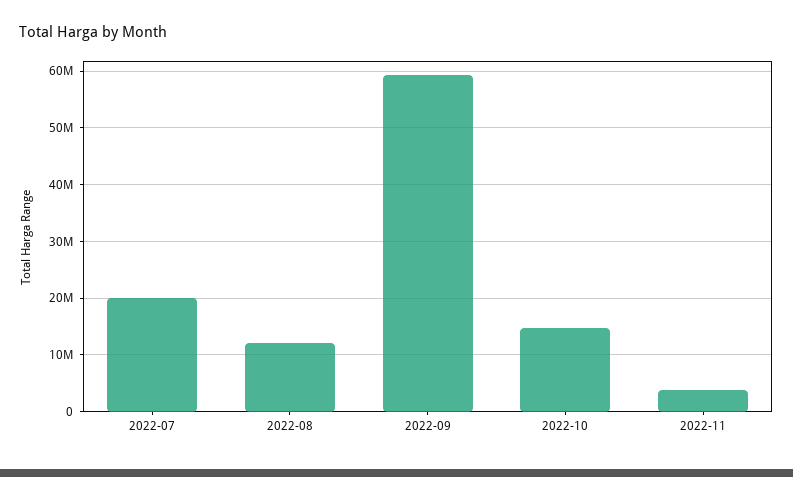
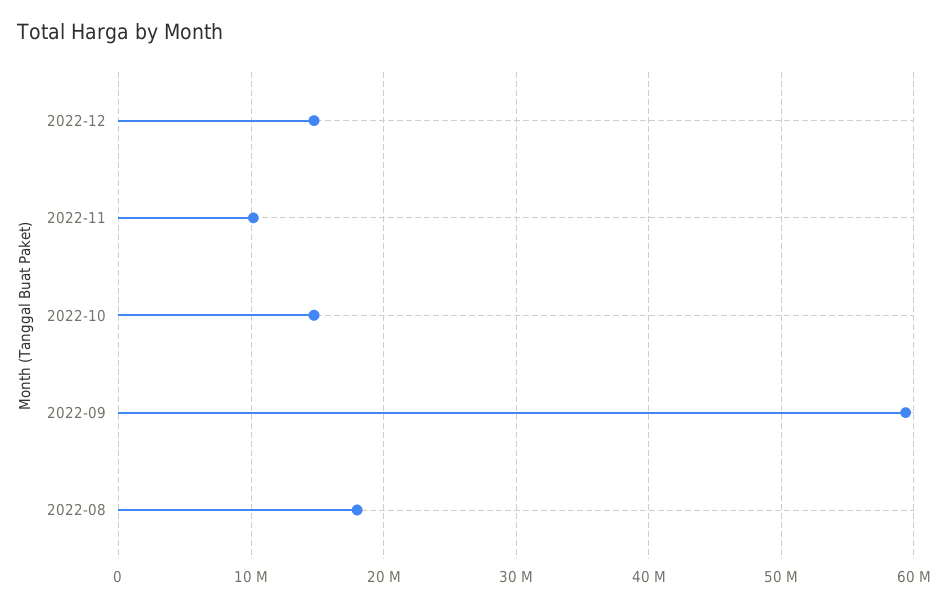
2022-07: 20000000 -> none
2022-08: 12000000 -> 18000000
2022-11: 4000000 -> 10000000
2022-12: none -> 15000000

